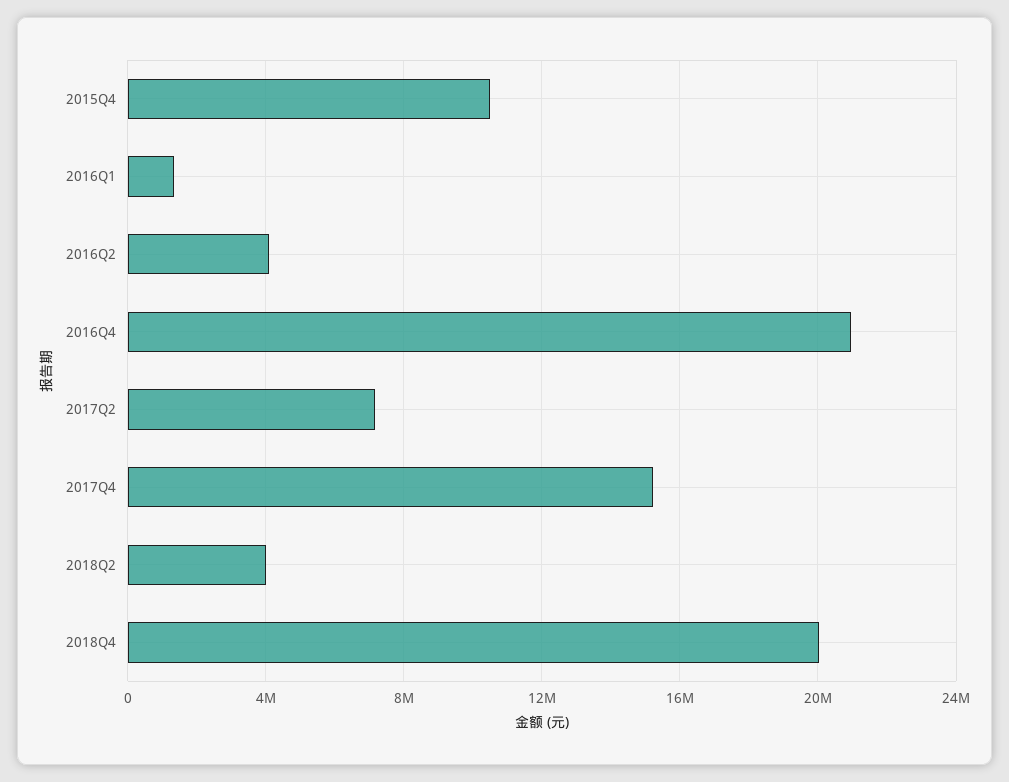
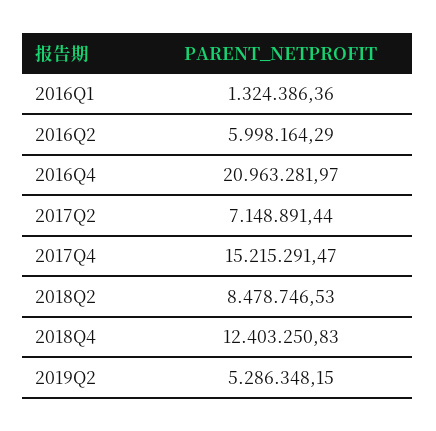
2015Q4: 10500000 -> none
2016Q2: 4000000 -> 5998164.29
2018Q2: 4000000 -> 8478746.53
2018Q4: 20000000 -> 12403250.83
2019Q2: none -> 5286348.15

